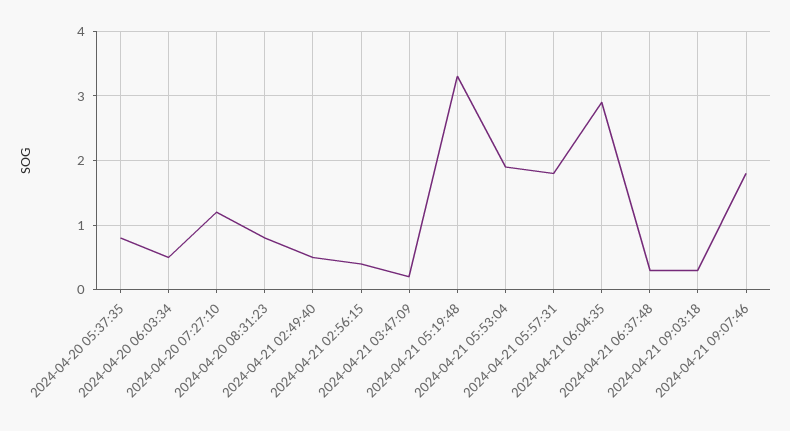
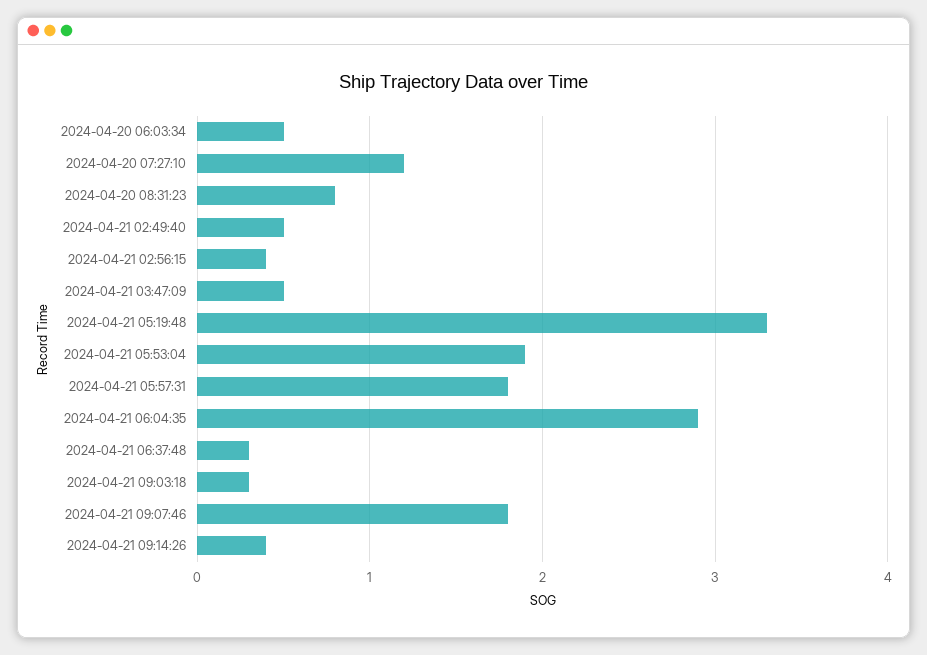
2024-04-20 05:37:35: 0.8 -> none
2024-04-21 03:47:09: 0.2 -> 0.5
2024-04-21 09:14:26: none -> 0.4

